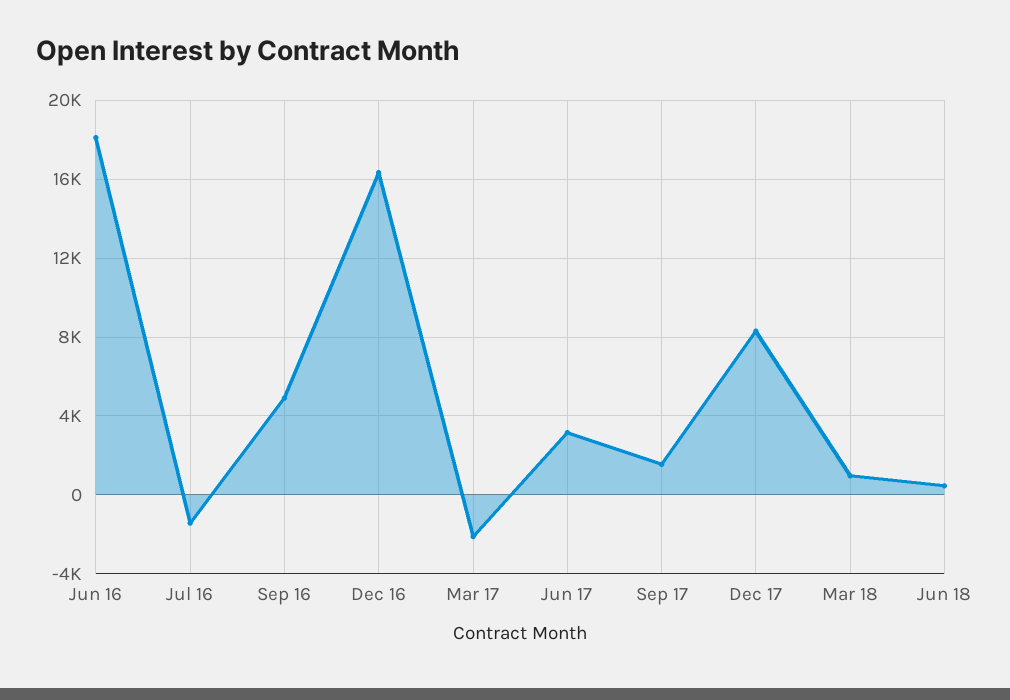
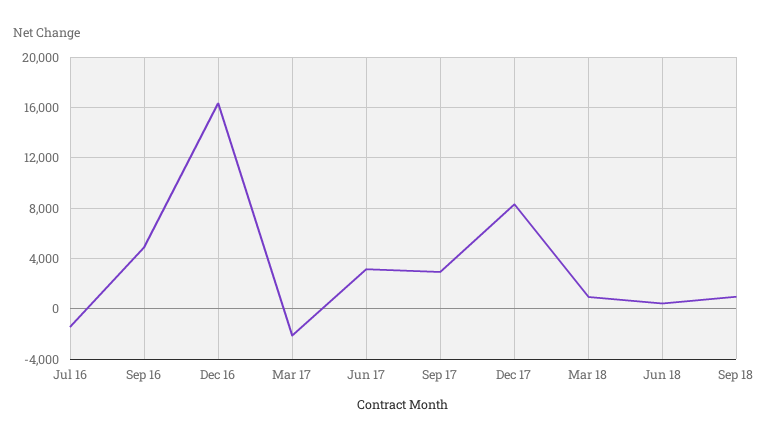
Jun 16: 18000 -> none
Sep 17: 1500 -> 3000
Sep 18: none -> 1000

